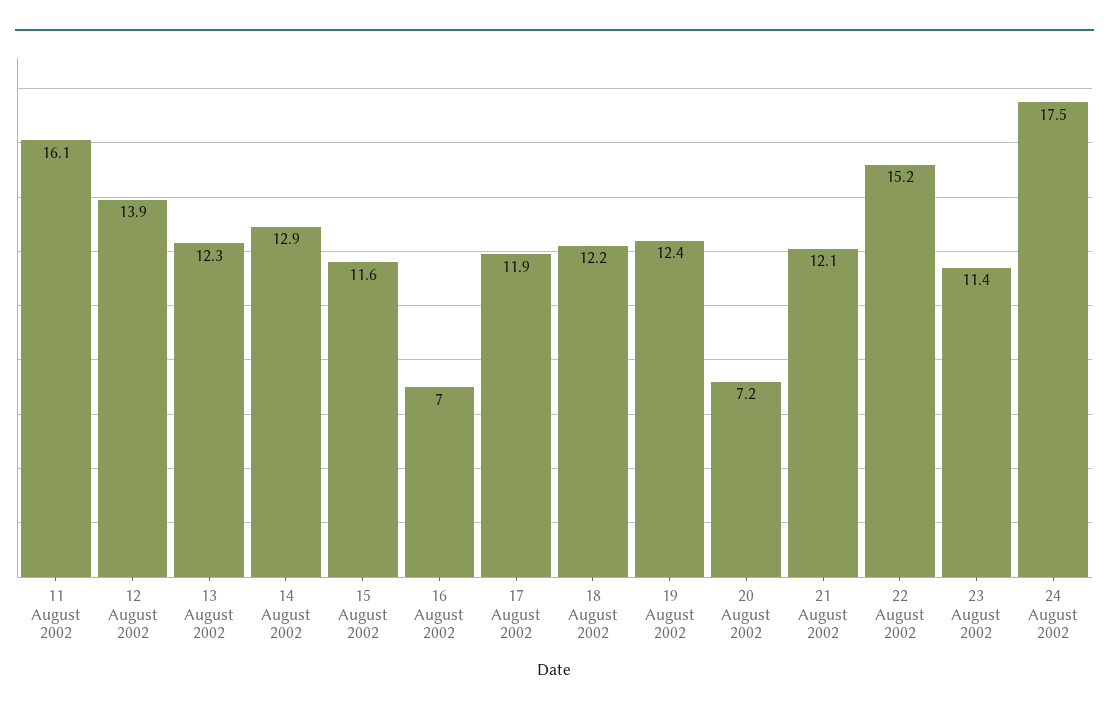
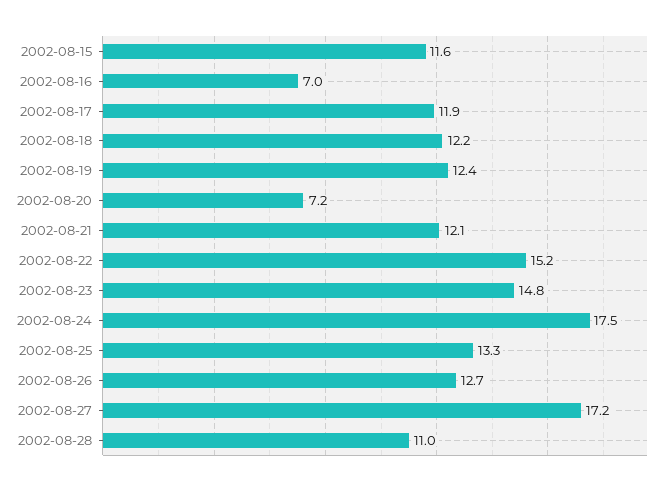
11 August 2002: 16.1 -> none
12 August 2002: 13.9 -> none
13 August 2002: 12.3 -> none
14 August 2002: 12.9 -> none
23 August 2002: 11.4 -> 14.8
2002-08-25: none -> 13.3
2002-08-26: none -> 12.7
2002-08-27: none -> 17.2
2002-08-28: none -> 11

